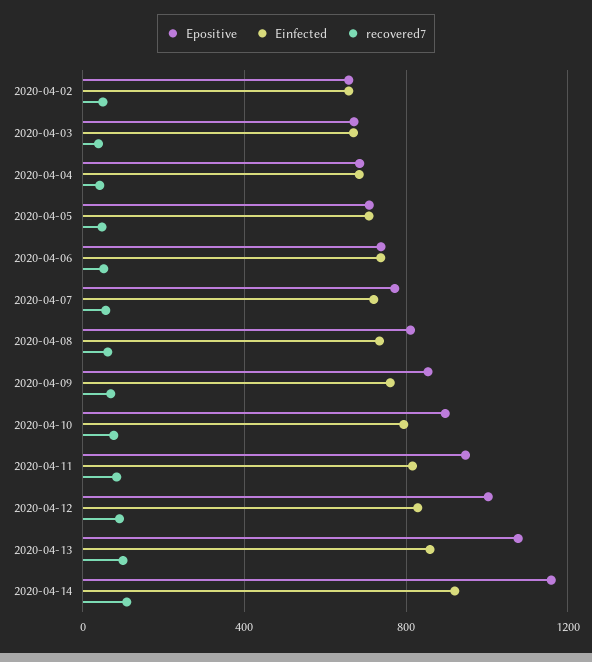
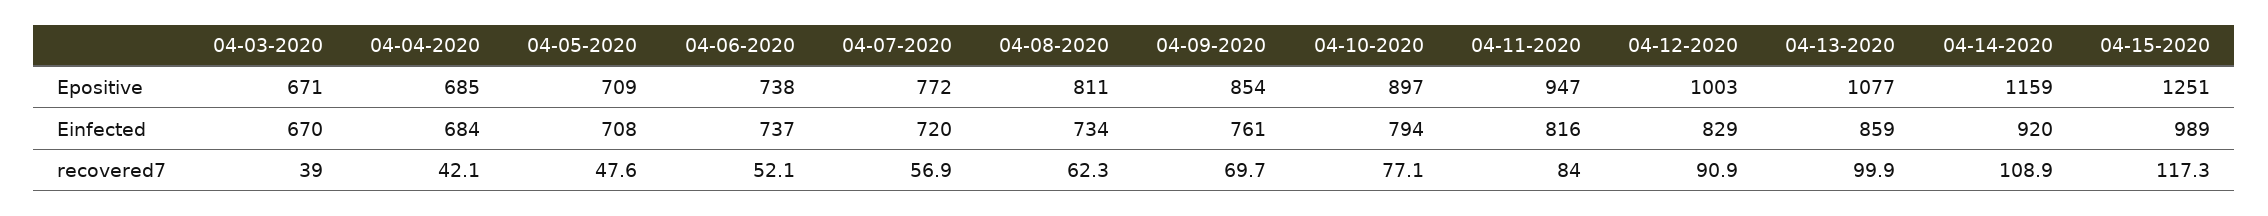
Epositive, 2020-04-02: 650 -> none
Einfected, 2020-04-02: 650 -> none
recovered7, 2020-04-02: 50 -> none
Epositive, 04-15-2020: none -> 1251
Einfected, 04-15-2020: none -> 989
recovered7, 04-15-2020: none -> 117.3

